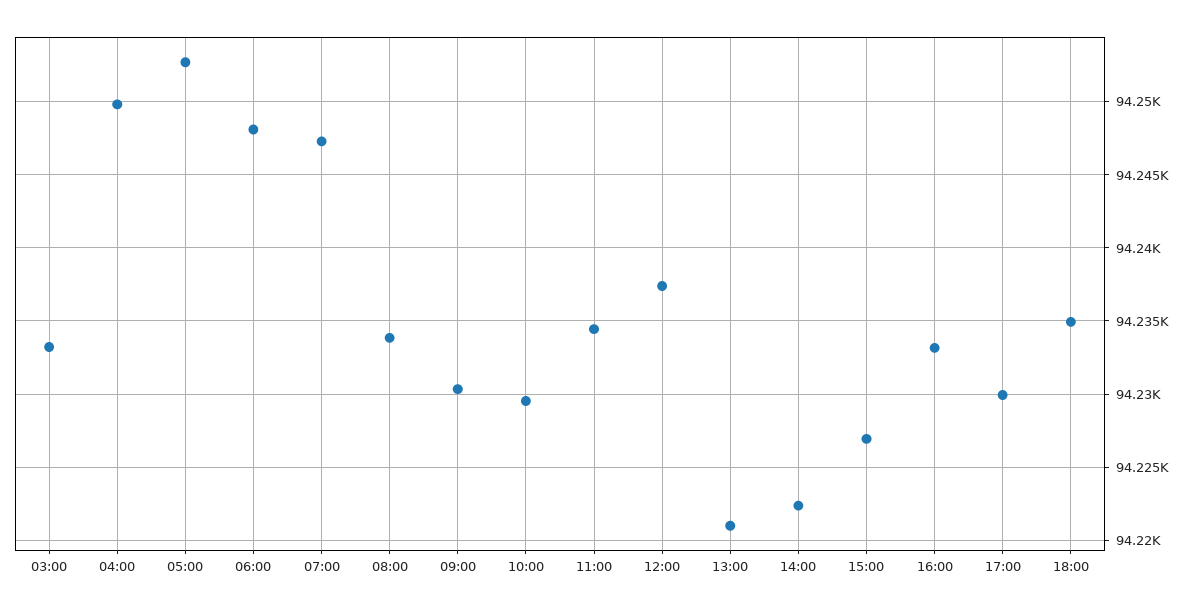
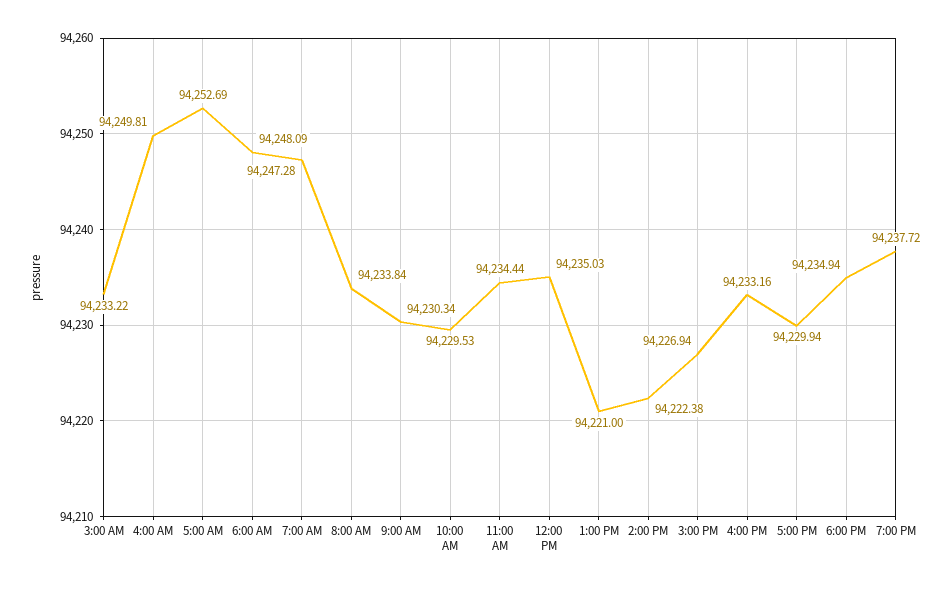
12:00: 94237.5 -> 94235.03
7:00 PM: none -> 94237.72

